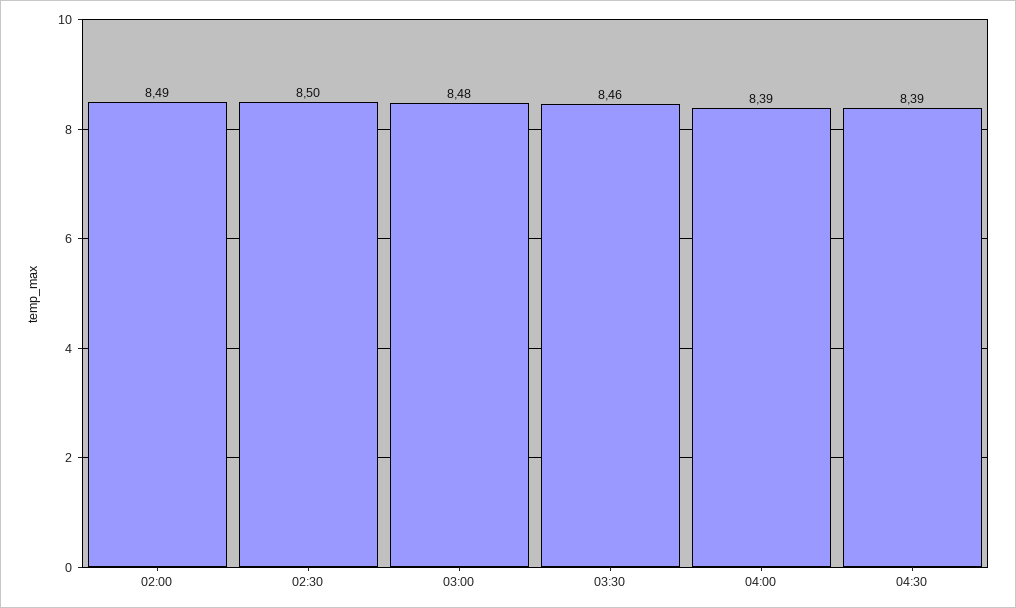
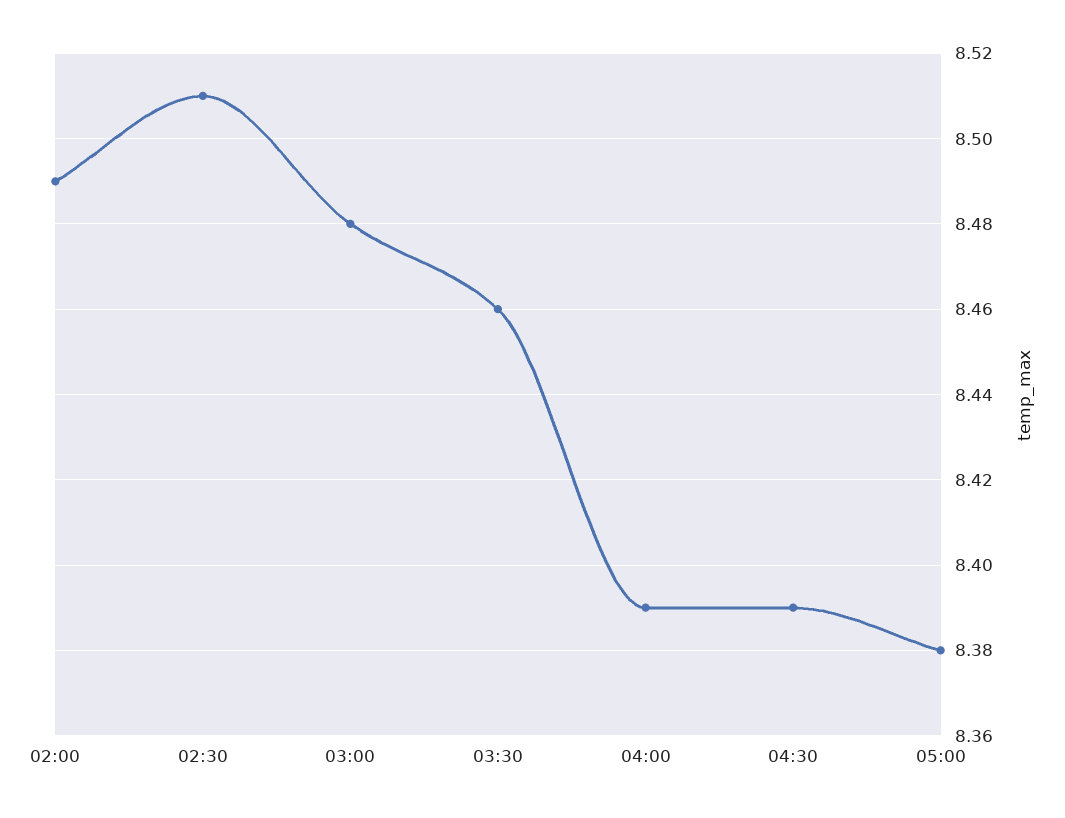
02:30: 8.5 -> 8.51
05:00: none -> 8.38

